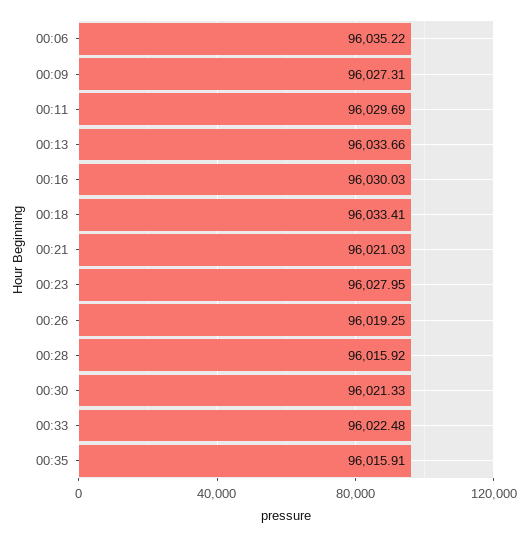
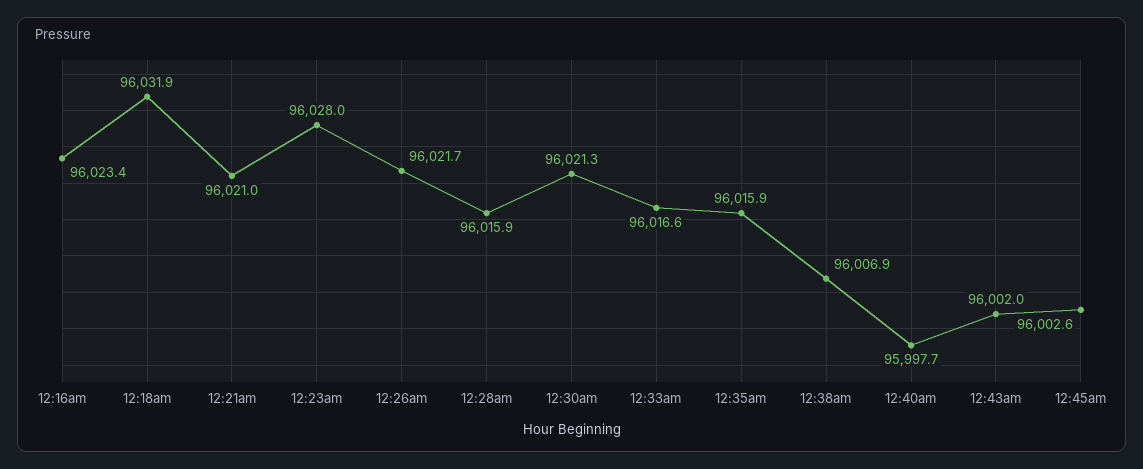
00:06: 96035.22 -> none
00:09: 96027.31 -> none
00:11: 96029.69 -> none
00:13: 96033.66 -> none
00:16: 96030.03 -> 96023.4
00:18: 96033.41 -> 96031.9
00:26: 96019.25 -> 96021.7
00:33: 96022.48 -> 96016.6
12:38am: none -> 96006.9
12:40am: none -> 95997.7
12:43am: none -> 96002
12:45am: none -> 96002.6

